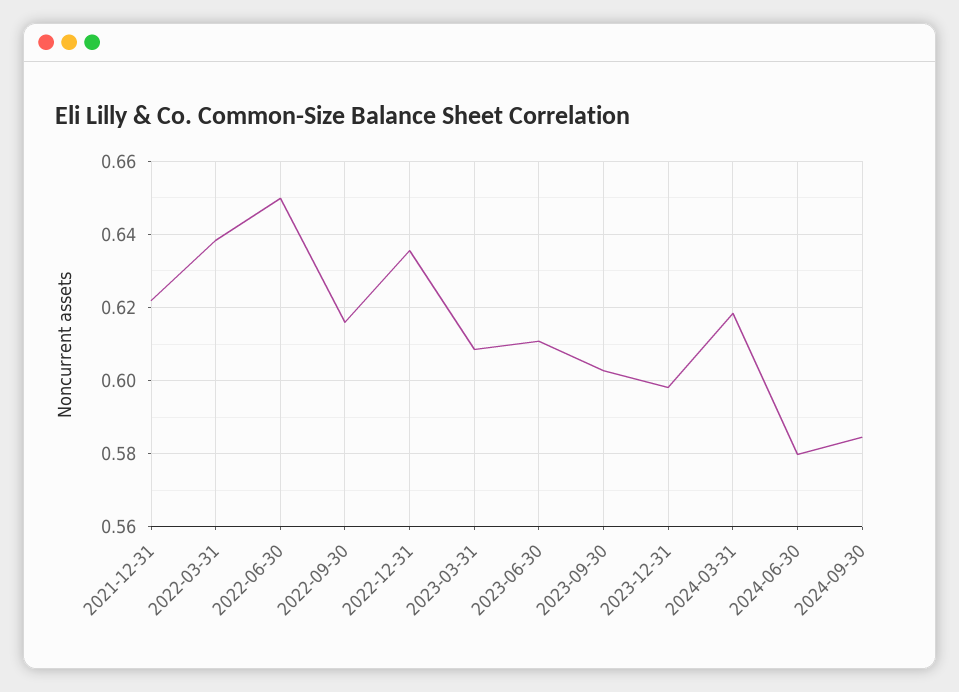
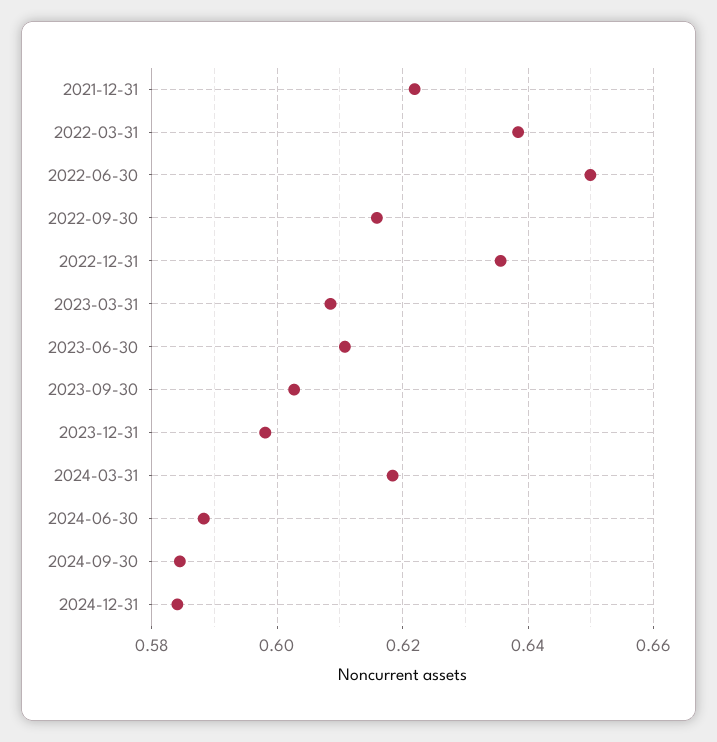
2024-06-30: 0.58 -> 0.588
2024-12-31: none -> 0.584

